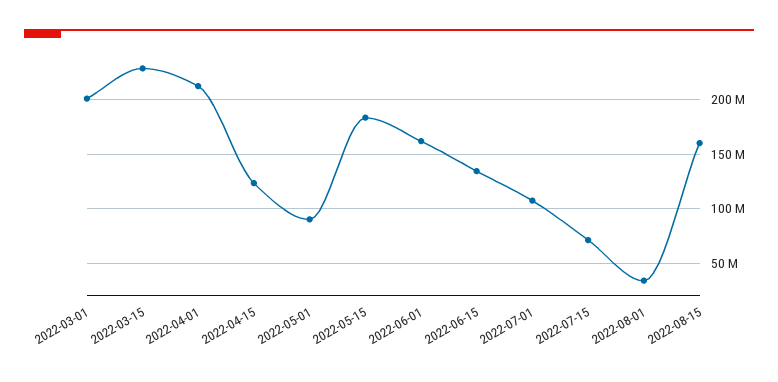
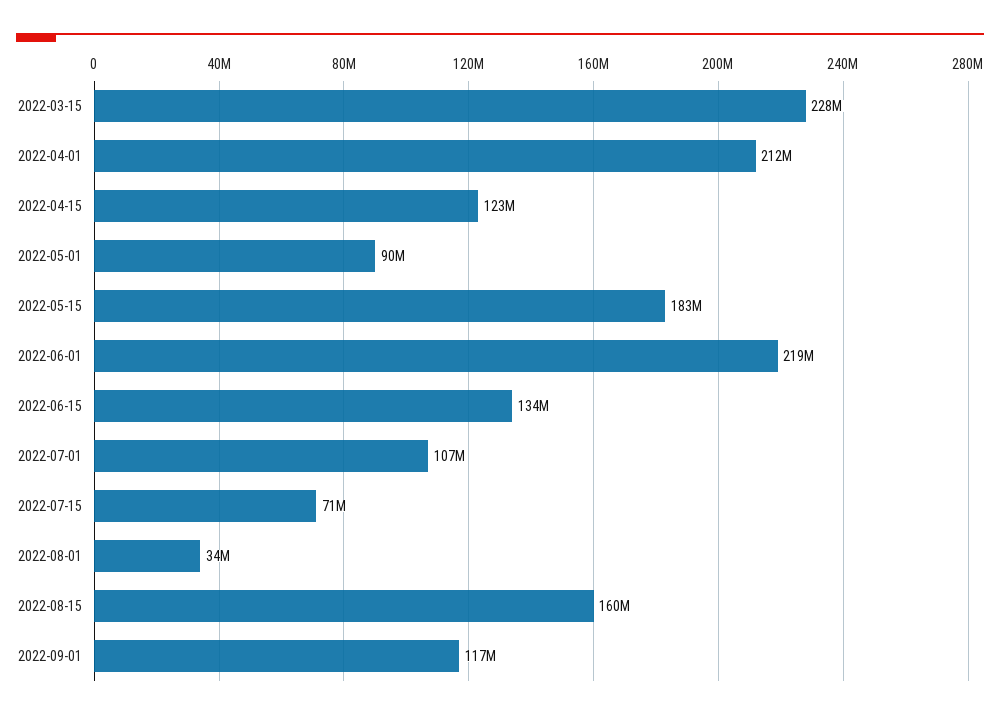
2022-03-01: 200000000 -> none
2022-06-01: 160000000 -> 219000000
2022-09-01: none -> 117000000

